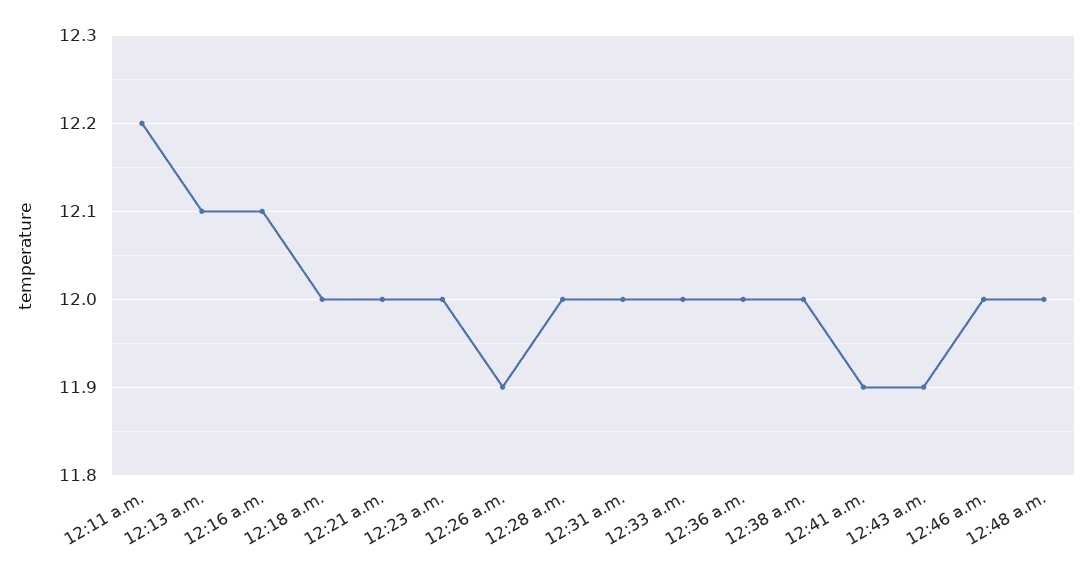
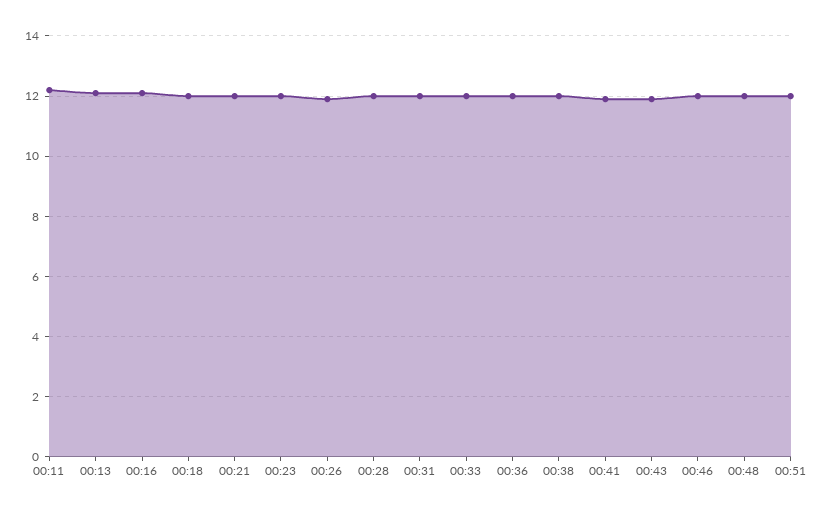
00:51: none -> 12

